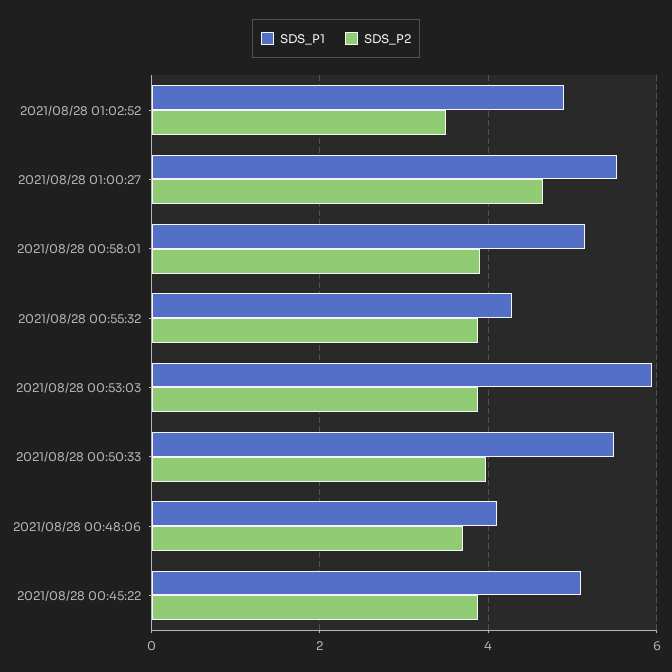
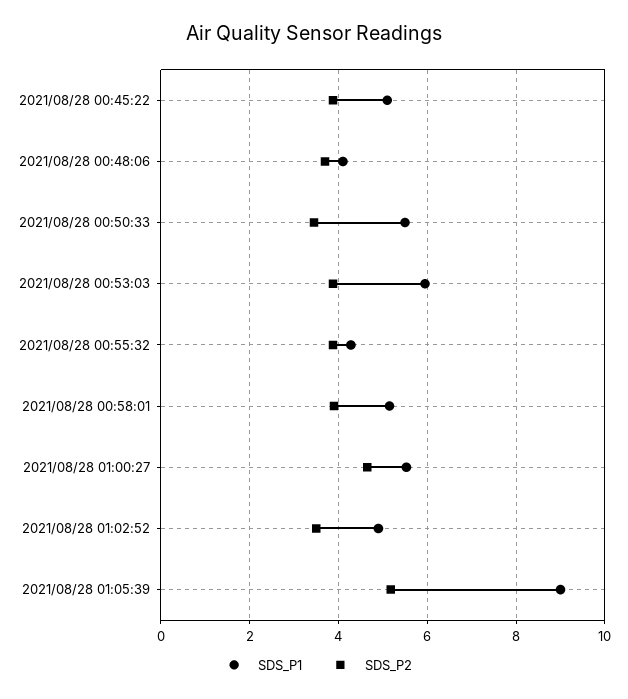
SDS_P2, 2021/08/28 00:50:33: 4 -> 3.4
SDS_P1, 2021/08/28 01:05:39: none -> 9
SDS_P2, 2021/08/28 01:05:39: none -> 5.2

